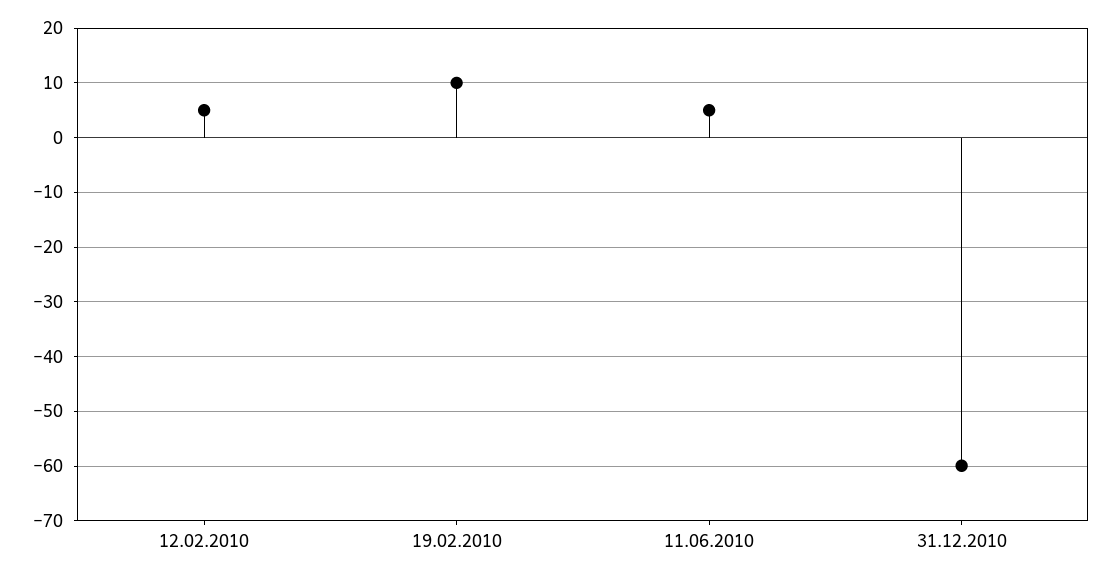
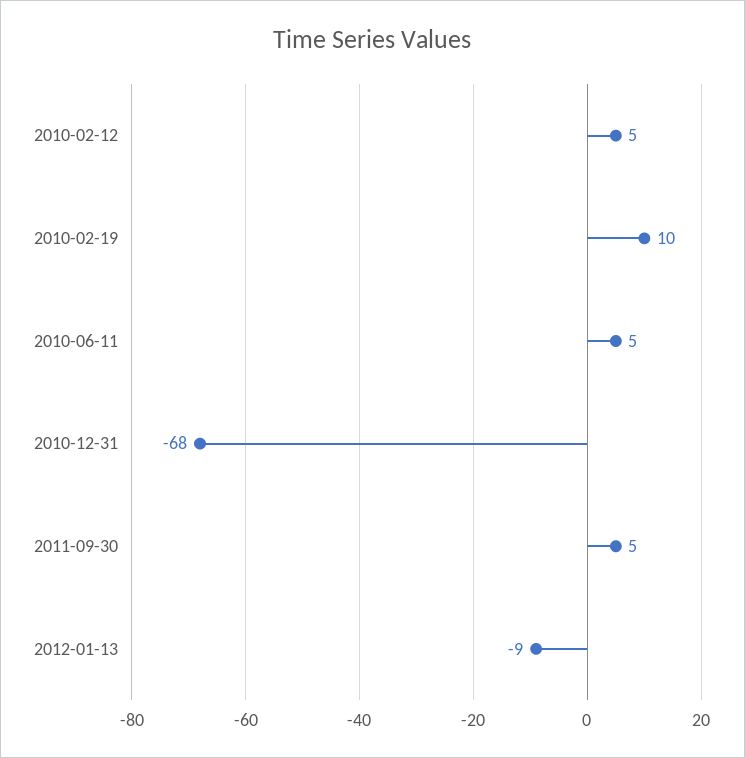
31.12.2010: -60 -> -68
2011-09-30: none -> 5
2012-01-13: none -> -9

